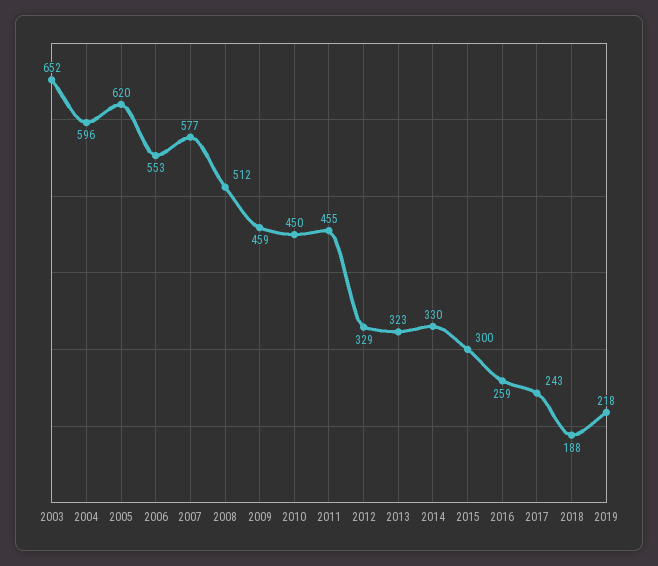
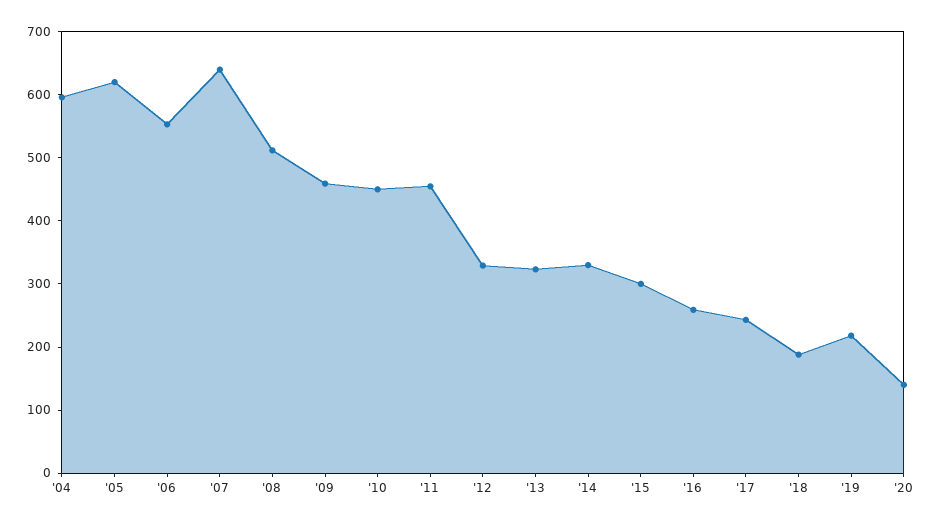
2003: 652 -> none
2007: 577 -> 640
'20: none -> 140

